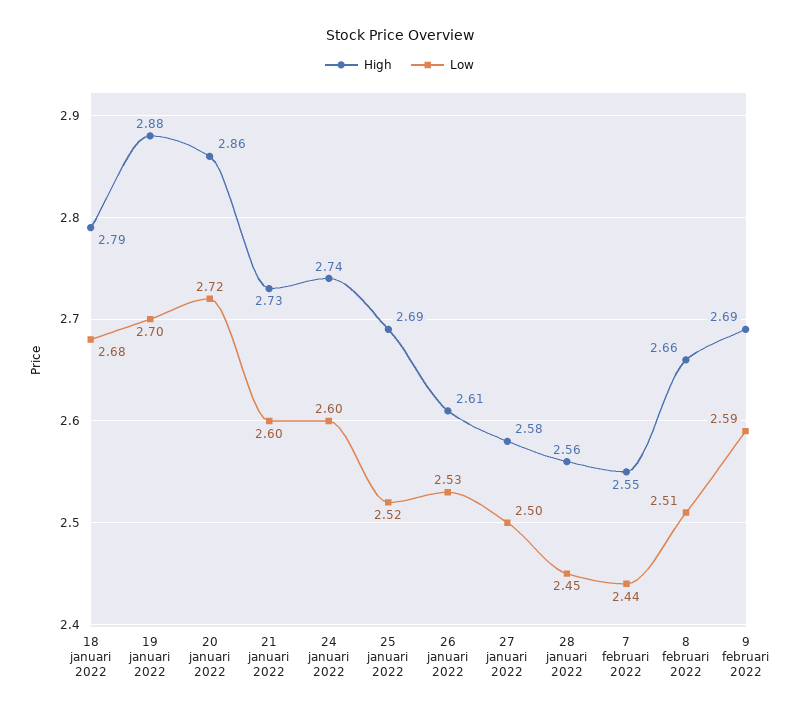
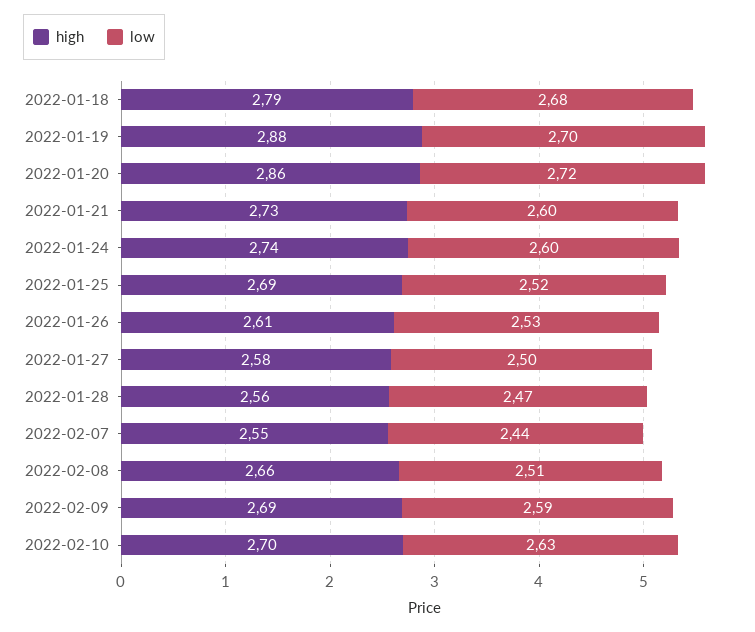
Low, 28 januari 2022: 2.45 -> 2.47
High, 2022-02-10: none -> 2.7
Low, 2022-02-10: none -> 2.63

